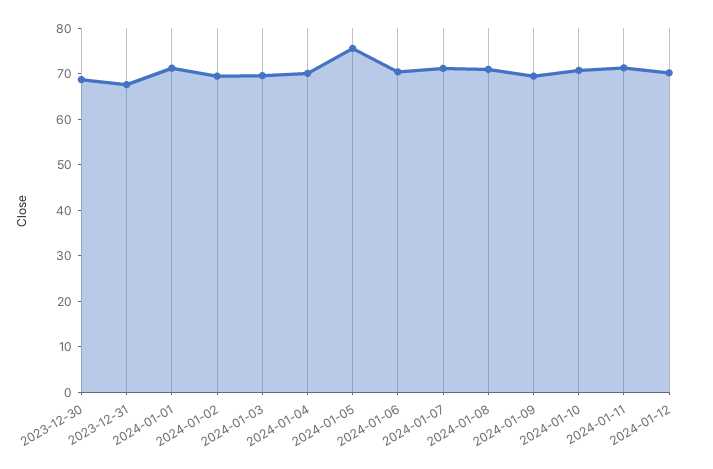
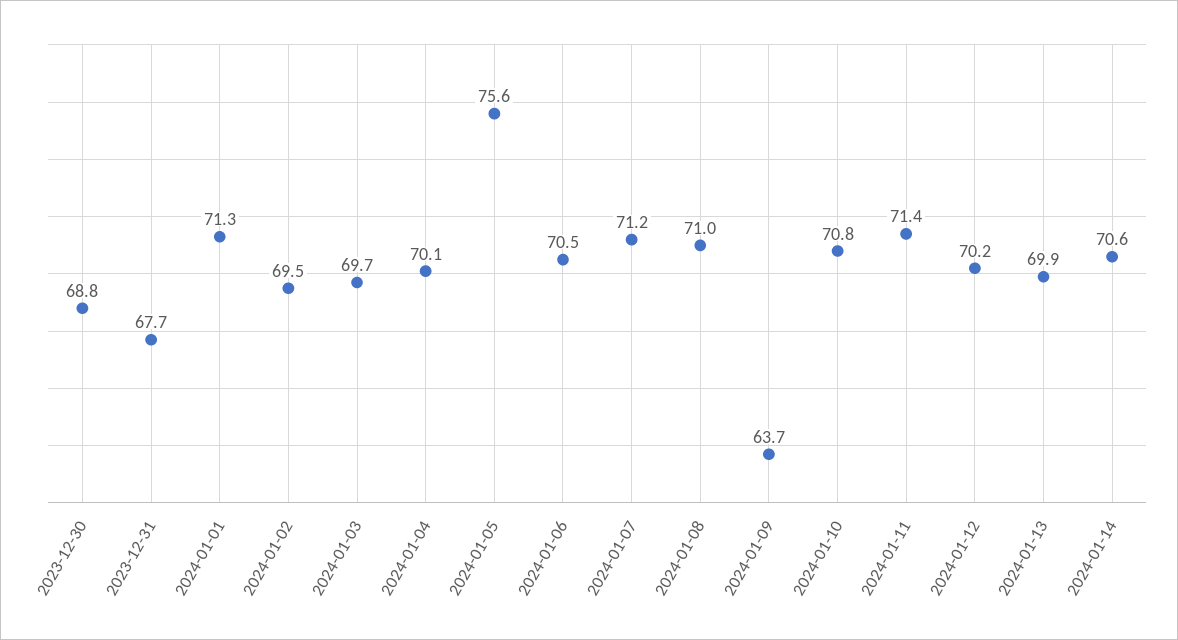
2024-01-09: 70 -> 63.7
2024-01-13: none -> 69.9
2024-01-14: none -> 70.6

